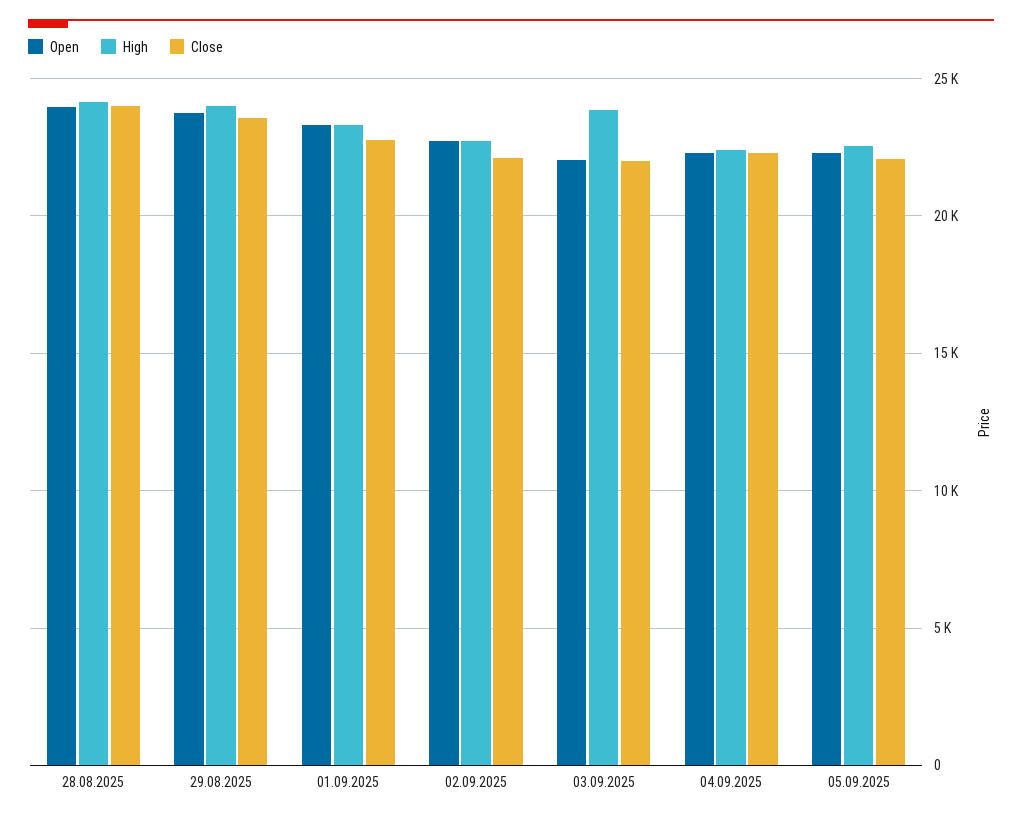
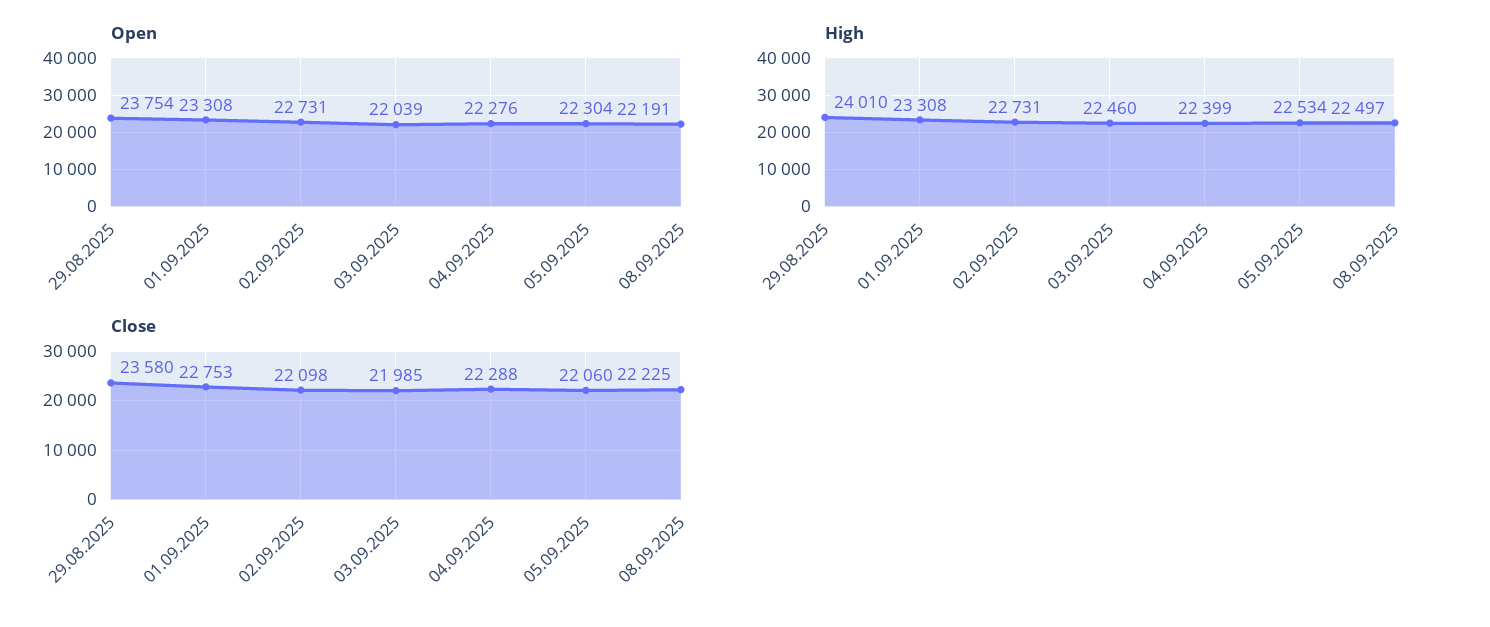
Open, 28.08.2025: 24000 -> none
High, 28.08.2025: 24000 -> none
Close, 28.08.2025: 24000 -> none
High, 03.09.2025: 24000 -> 22460
Open, 08.09.2025: none -> 22191
High, 08.09.2025: none -> 22497
Close, 08.09.2025: none -> 22225

